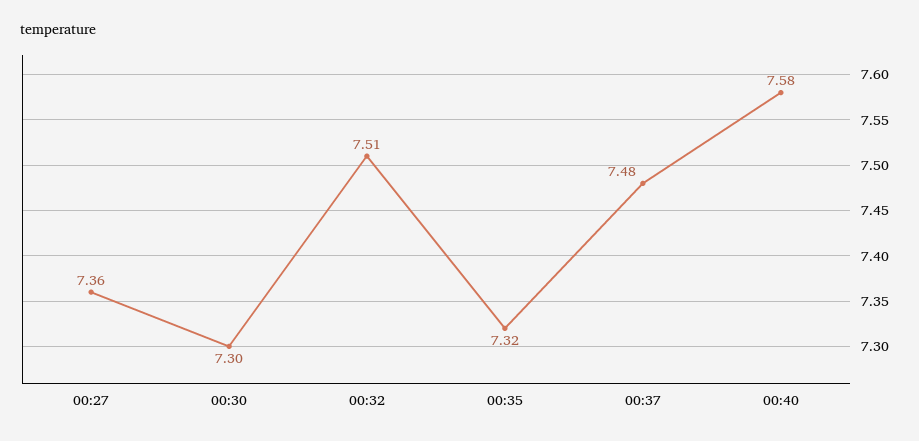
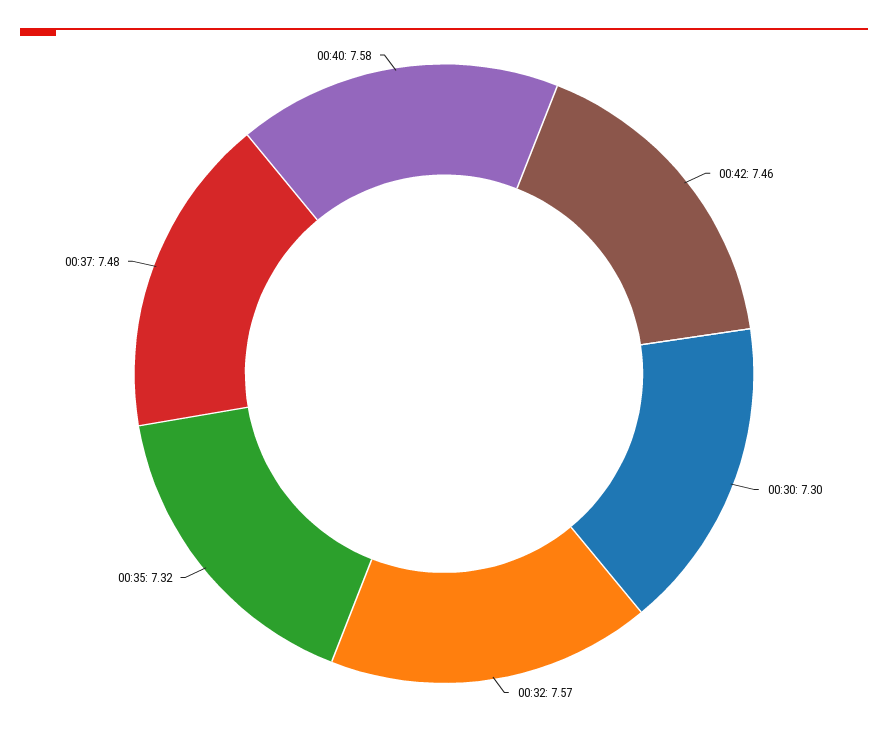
00:27: 7.36 -> none
00:32: 7.51 -> 7.57
00:42: none -> 7.46

